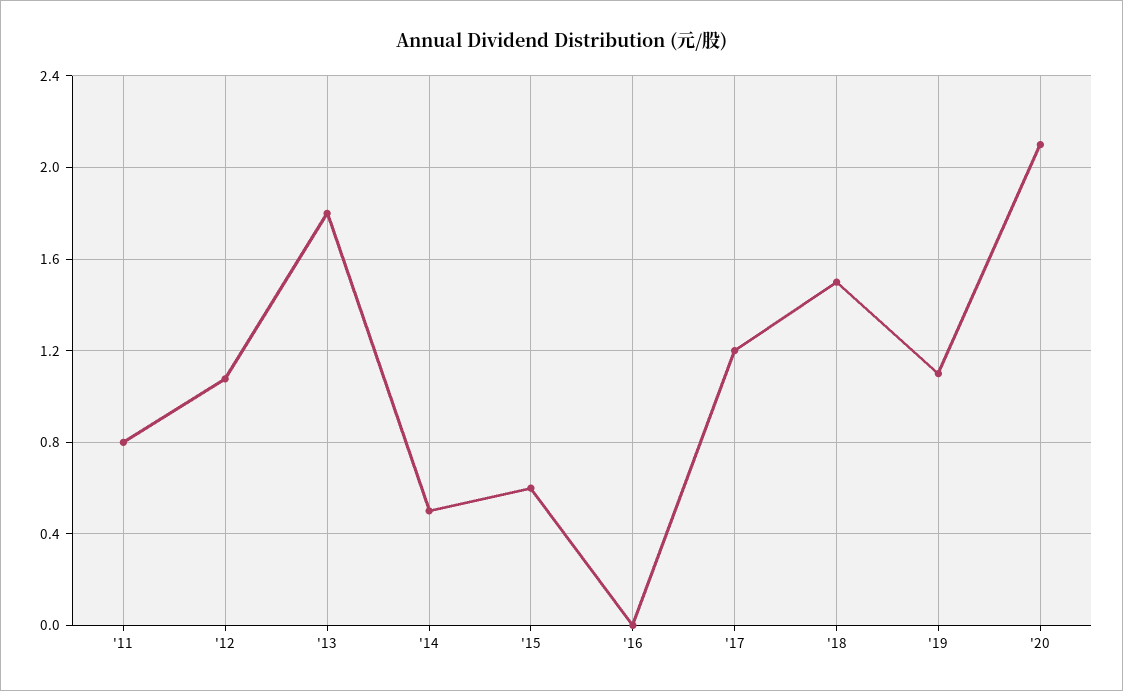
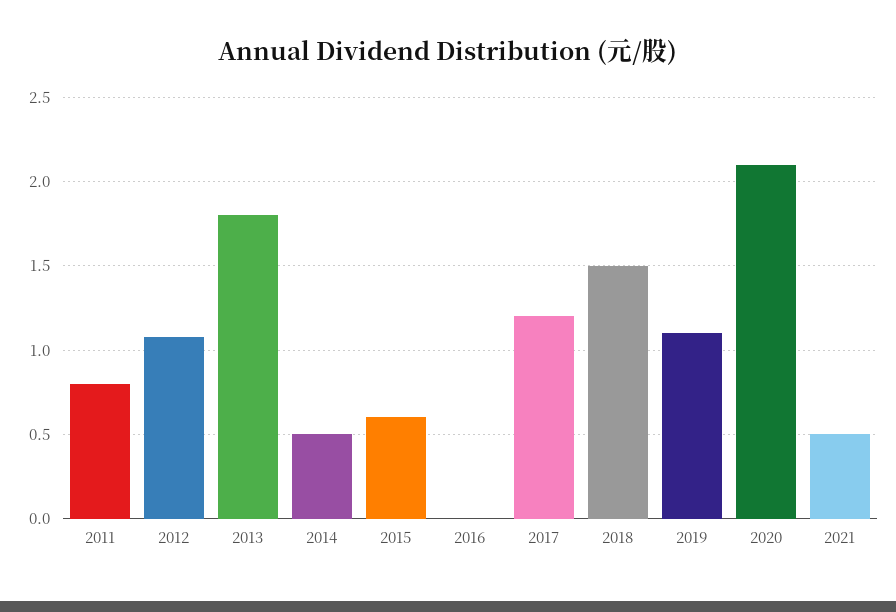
2021: none -> 0.5

